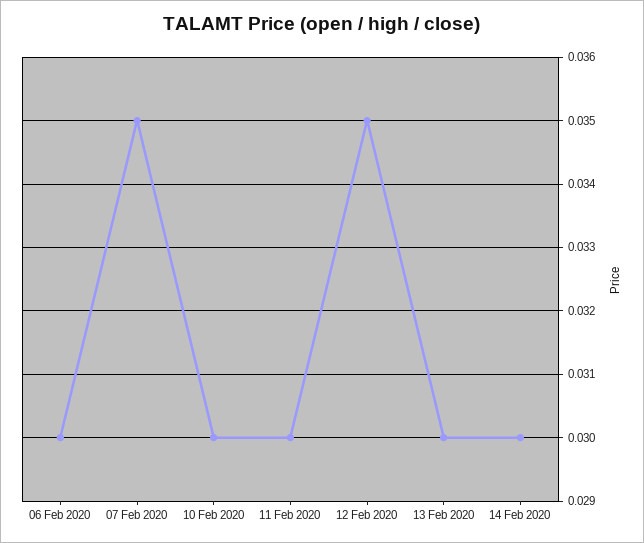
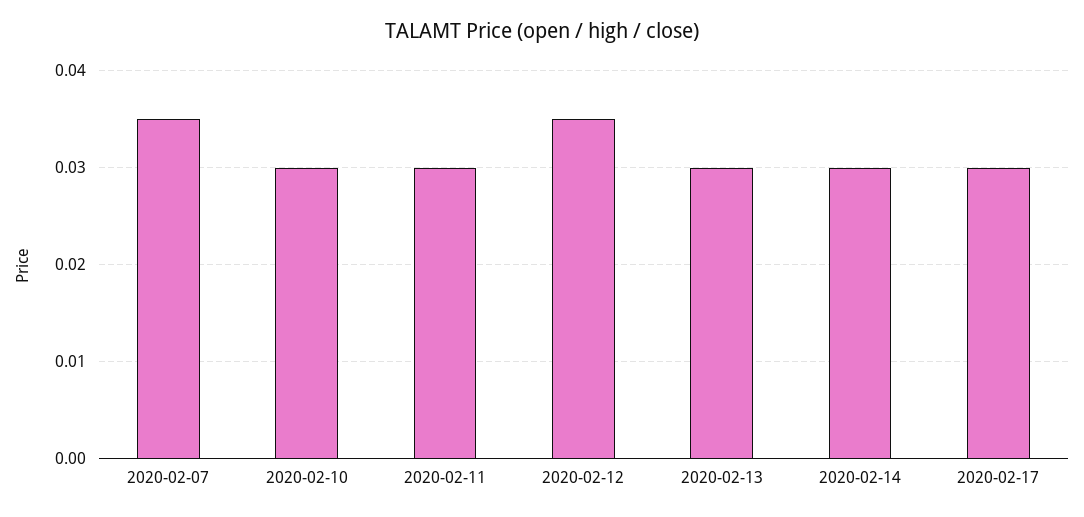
06 Feb 2020: 0.03 -> none
2020-02-17: none -> 0.03

